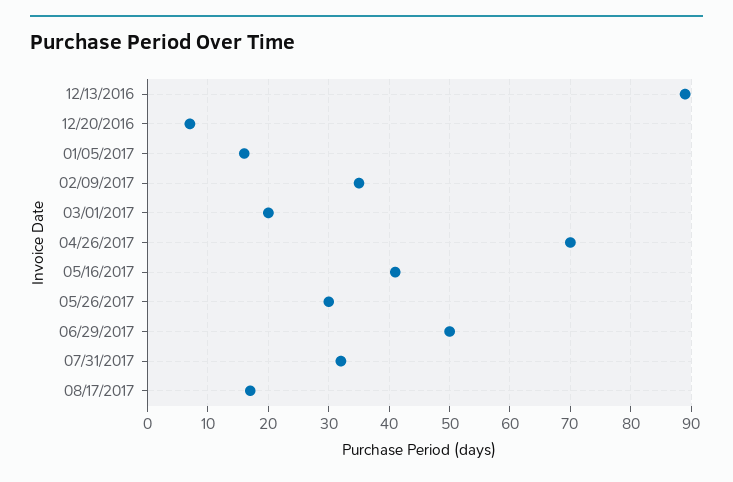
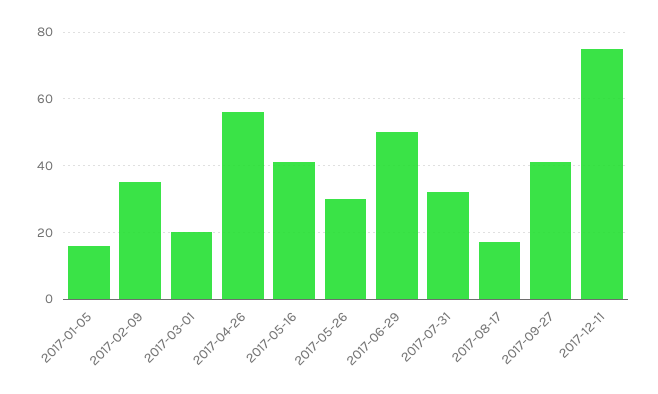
12/13/2016: 89 -> none
12/20/2016: 7 -> none
04/26/2017: 70 -> 55
2017-09-27: none -> 40
2017-12-11: none -> 75

